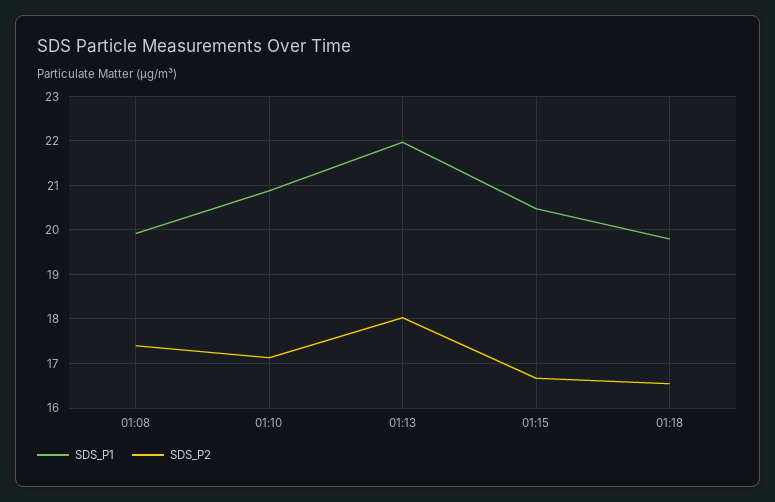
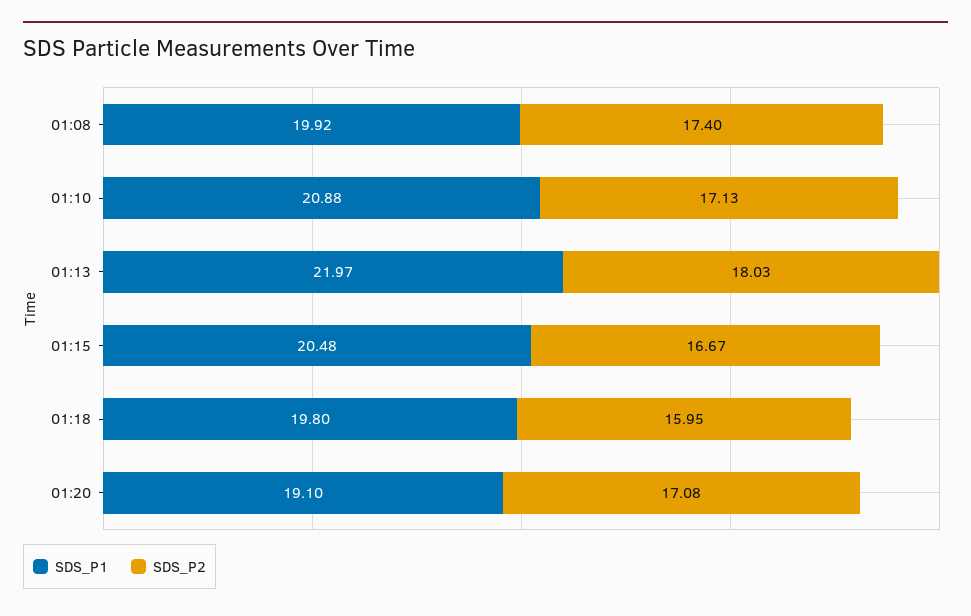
SDS_P2, 01:18: 16.6 -> 15.95
SDS_P1, 01:20: none -> 19.1
SDS_P2, 01:20: none -> 17.08

